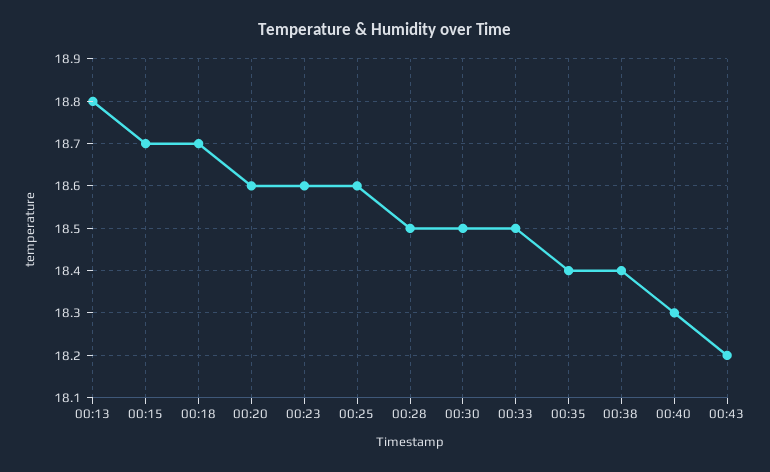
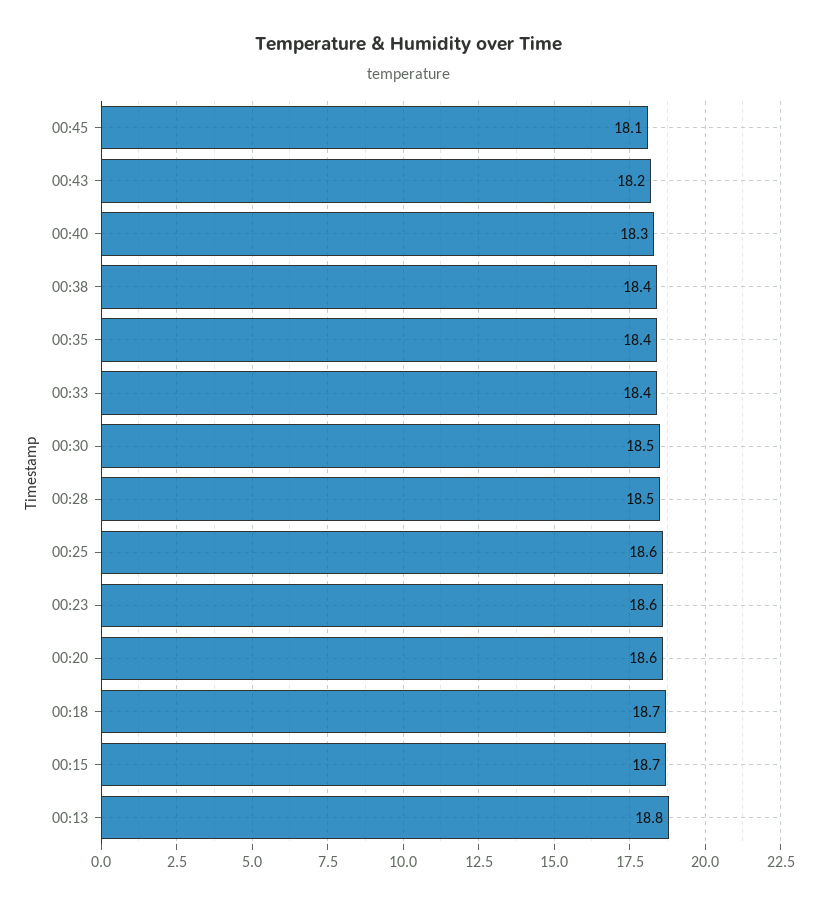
00:33: 18.5 -> 18.4
00:45: none -> 18.1

